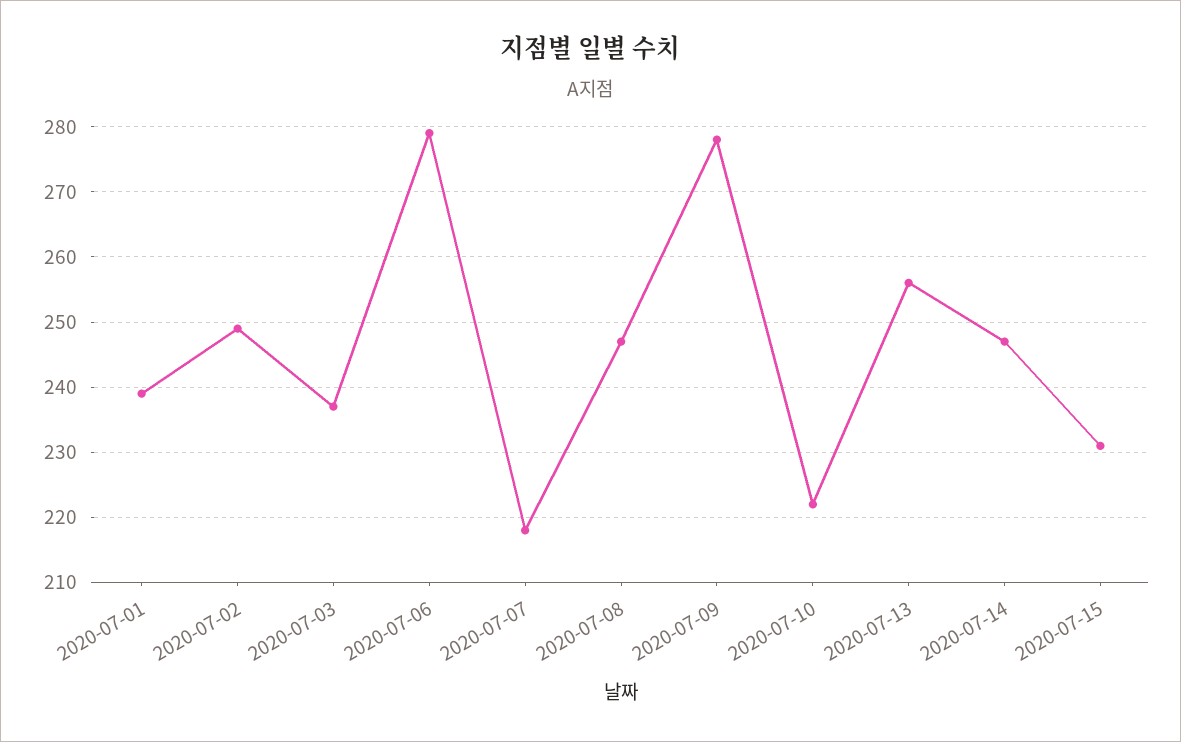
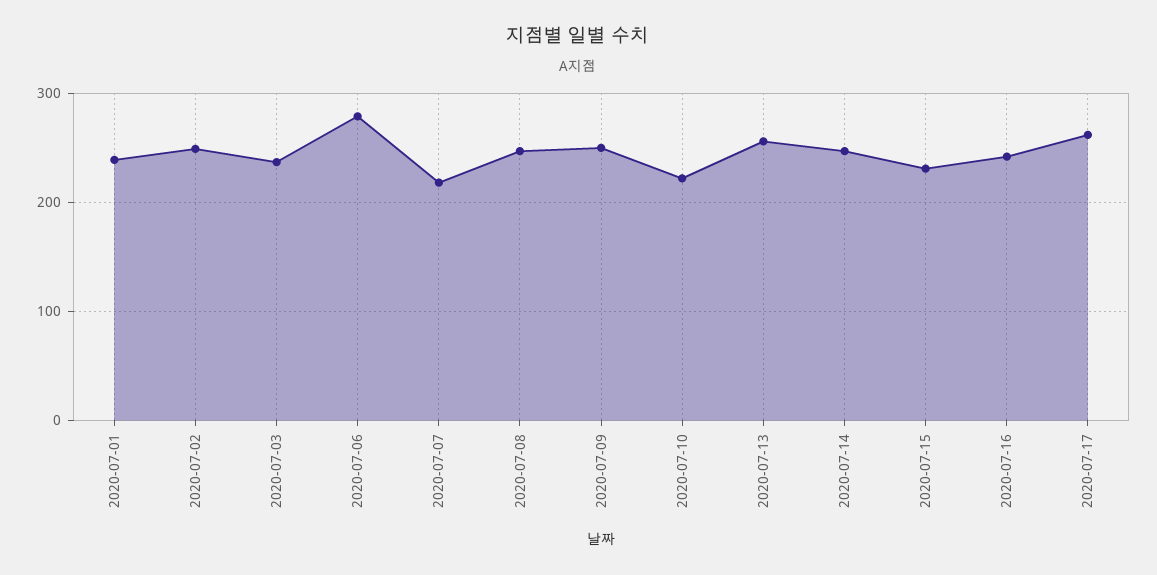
2020-07-09: 278 -> 250
2020-07-16: none -> 240
2020-07-17: none -> 260

